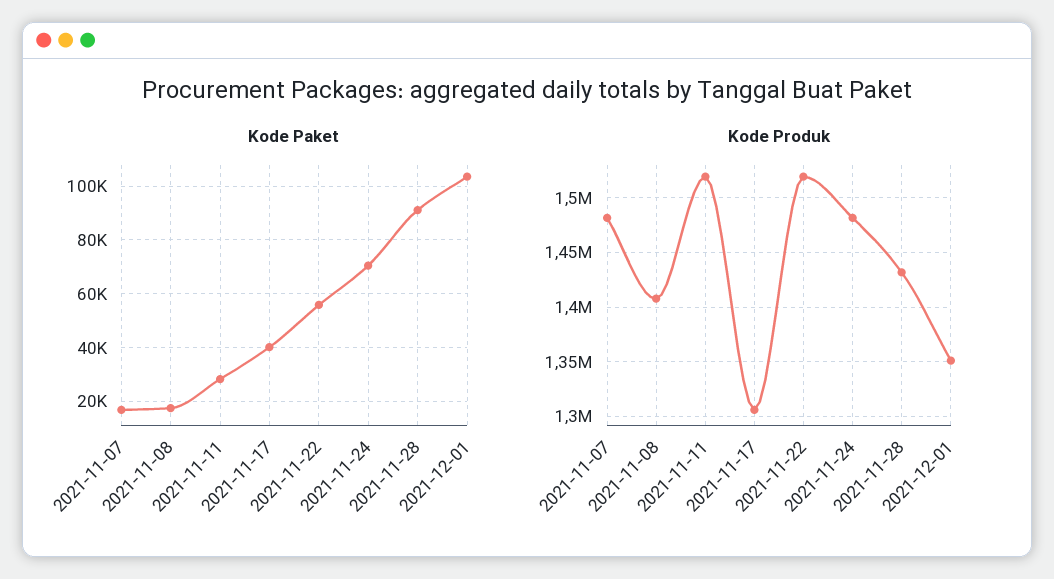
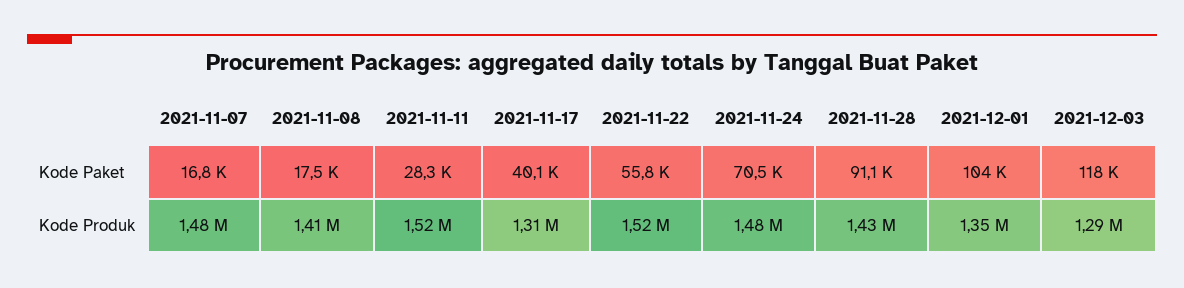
Kode Paket, 2021-12-03: none -> 118000
Kode Produk, 2021-12-03: none -> 1290000

